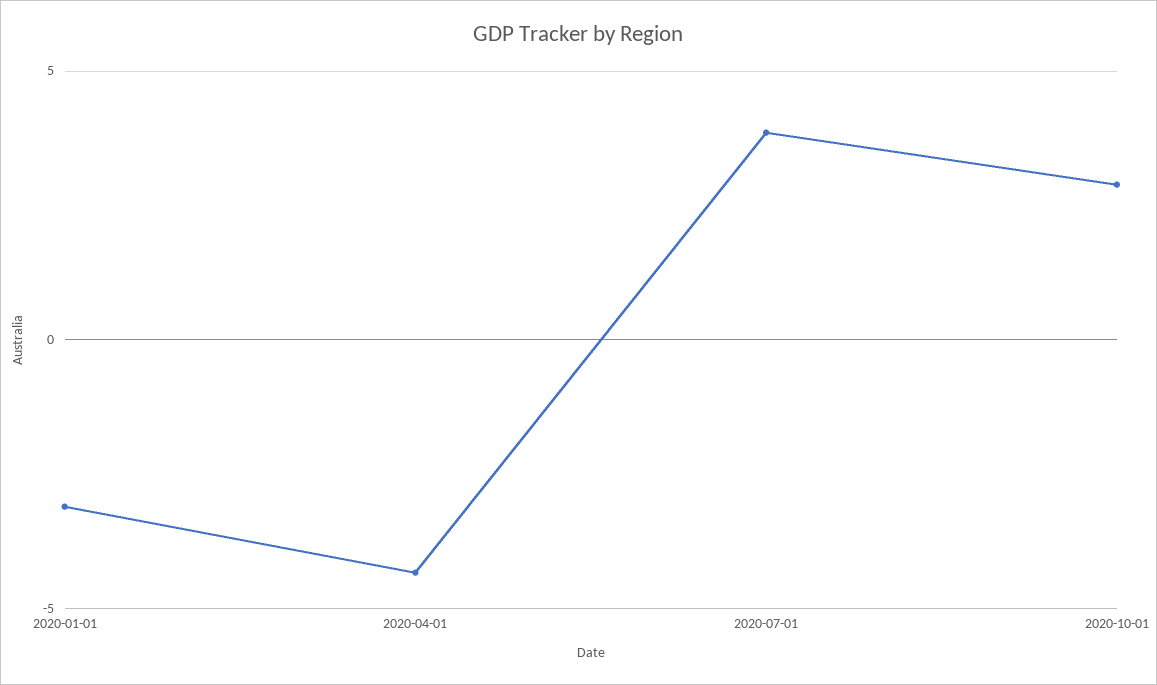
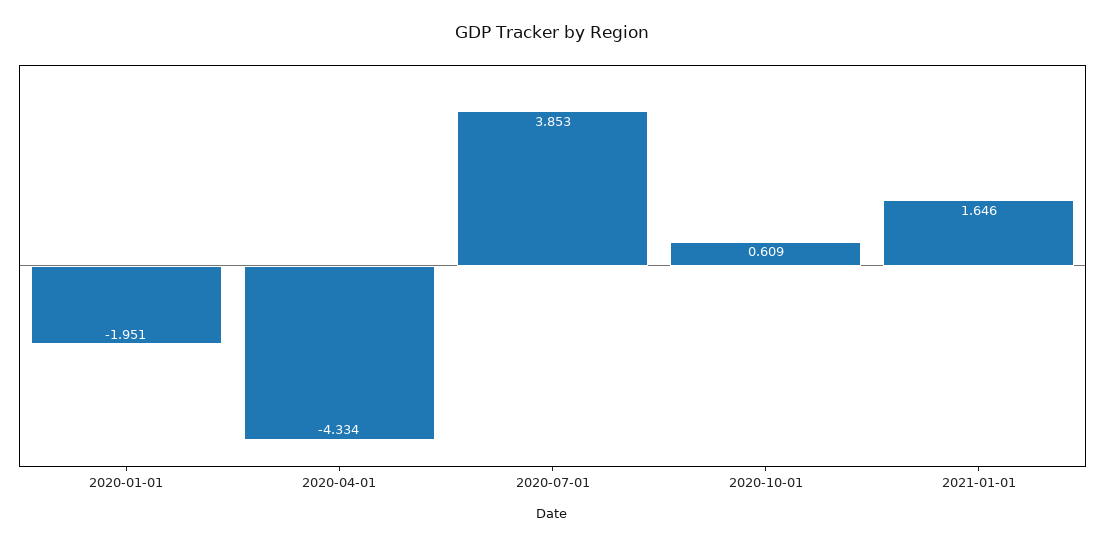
2020-01-01: -3 -> -1.951
2020-10-01: 3 -> 0.609
2021-01-01: none -> 1.646

